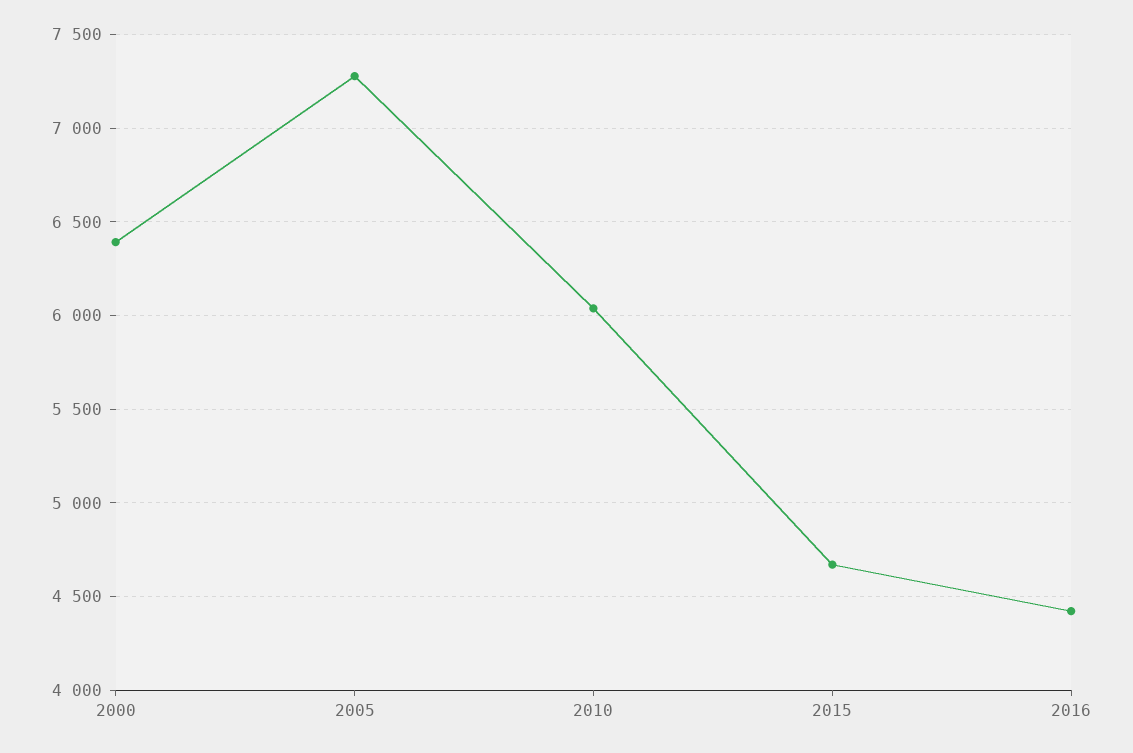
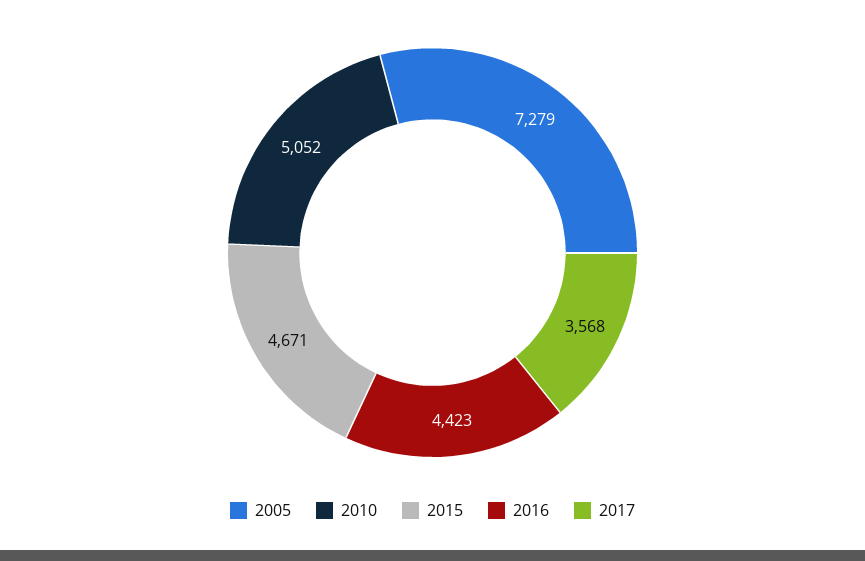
2000: 6400 -> none
2010: 6050 -> 5052
2017: none -> 3568

